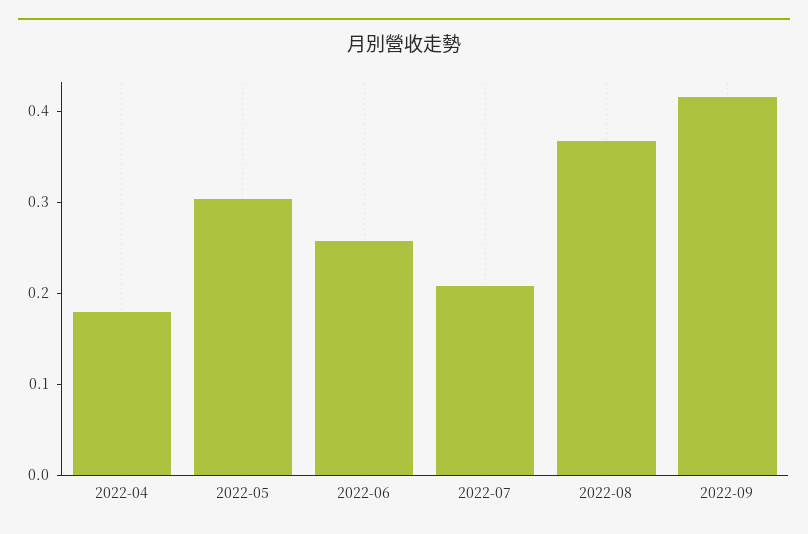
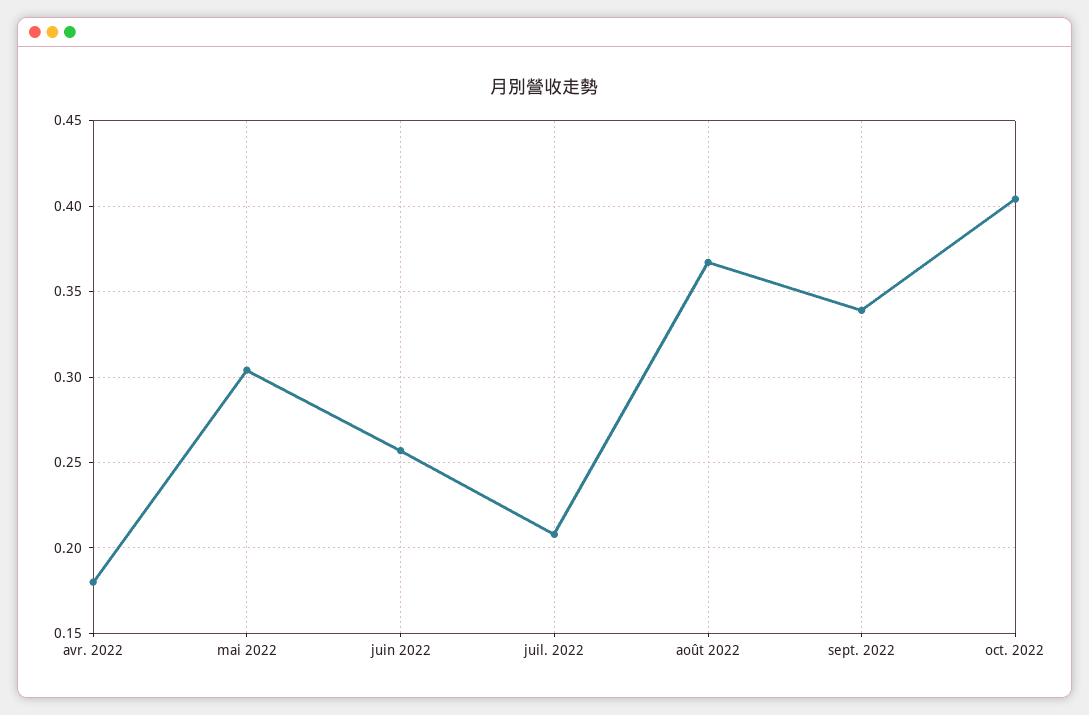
2022-09: 0.42 -> 0.34
oct. 2022: none -> 0.405

